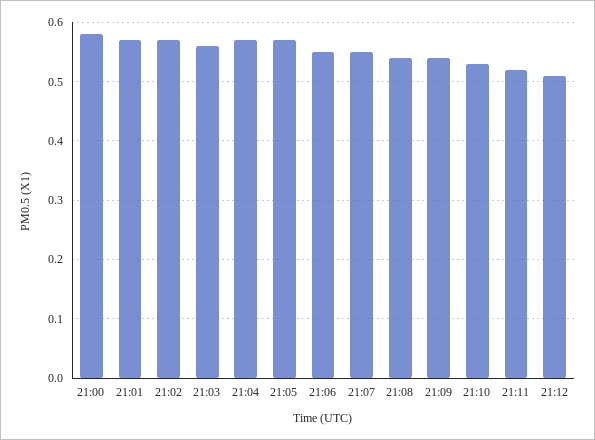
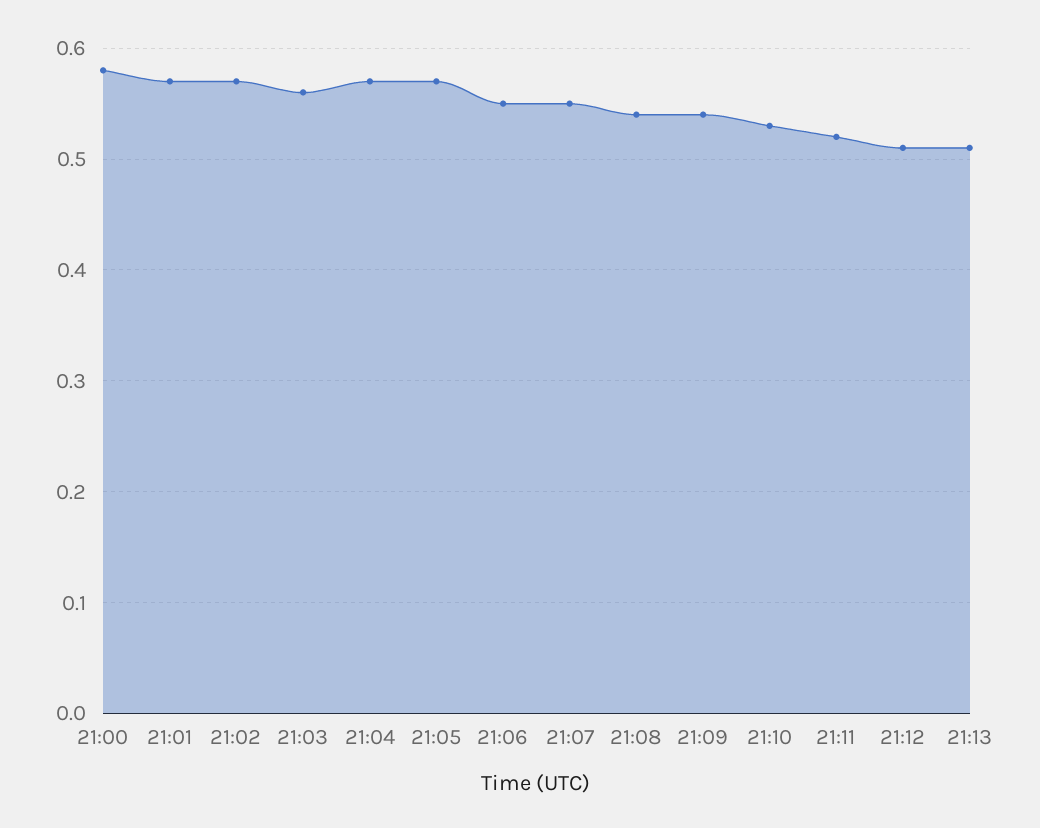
21:13: none -> 0.51

